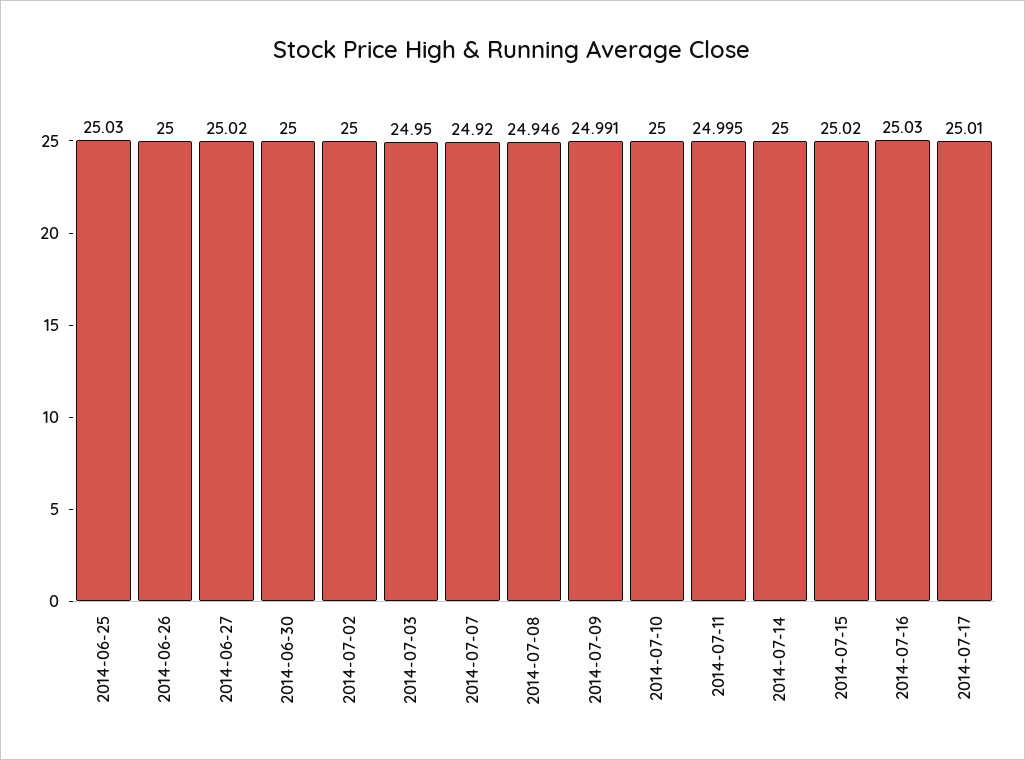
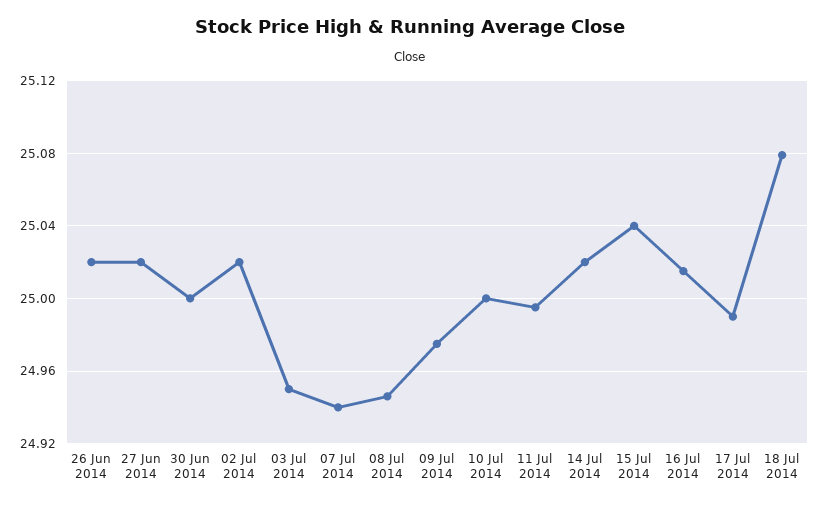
2014-06-25: 25.03 -> none
2014-06-26: 25 -> 25.02
2014-07-02: 25 -> 25.02
2014-07-07: 24.92 -> 24.94
2014-07-09: 24.991 -> 24.975
2014-07-14: 25 -> 25.02
2014-07-15: 25.02 -> 25.04
2014-07-16: 25.03 -> 25.015
2014-07-17: 25.01 -> 24.99
18 Jul 2014: none -> 25.08

